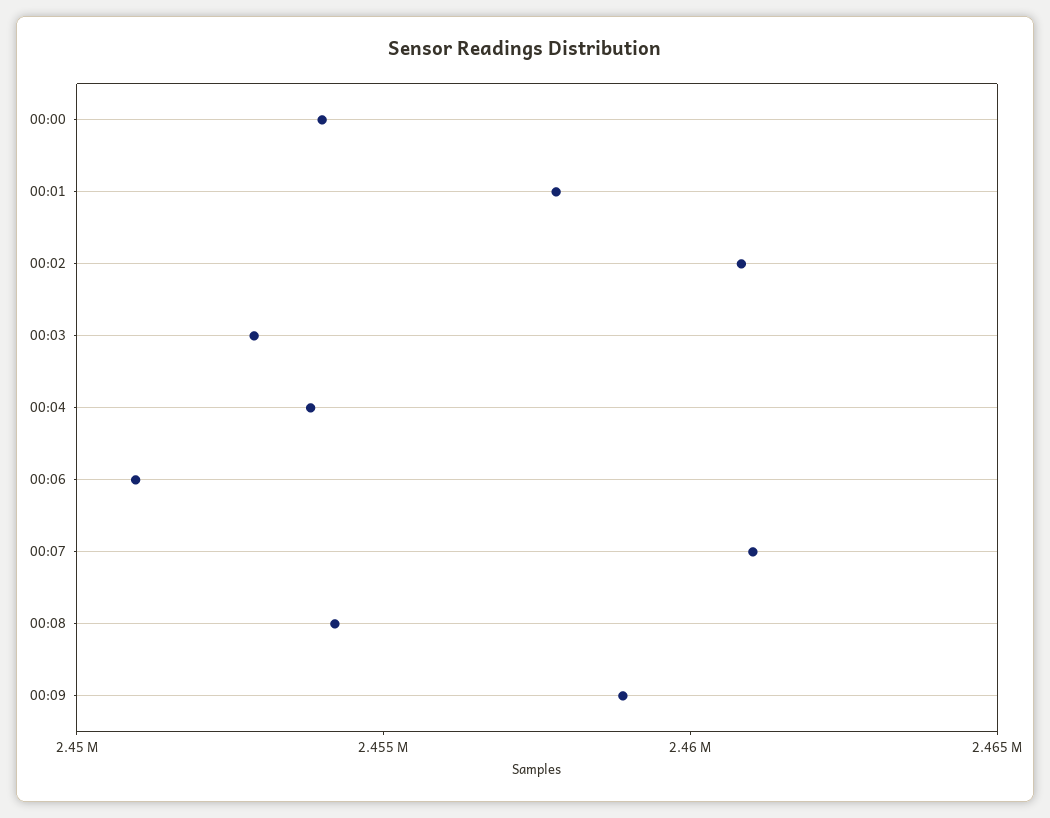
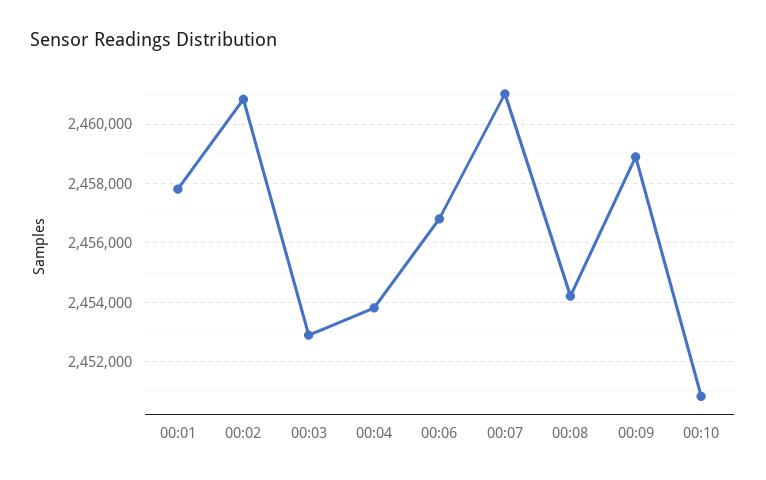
00:00: 2454000 -> none
00:06: 2451000 -> 2456750
00:10: none -> 2450750

